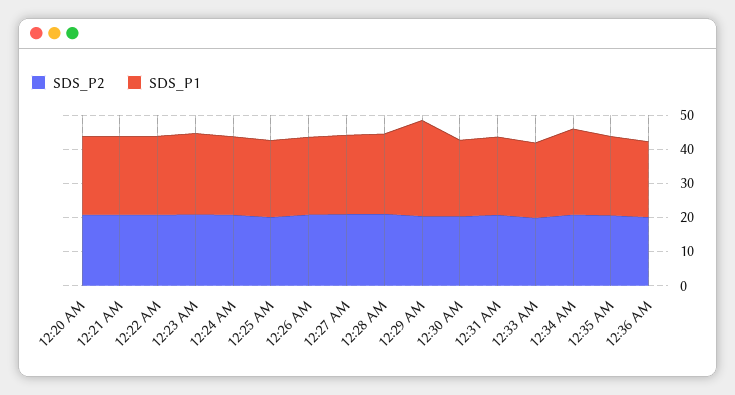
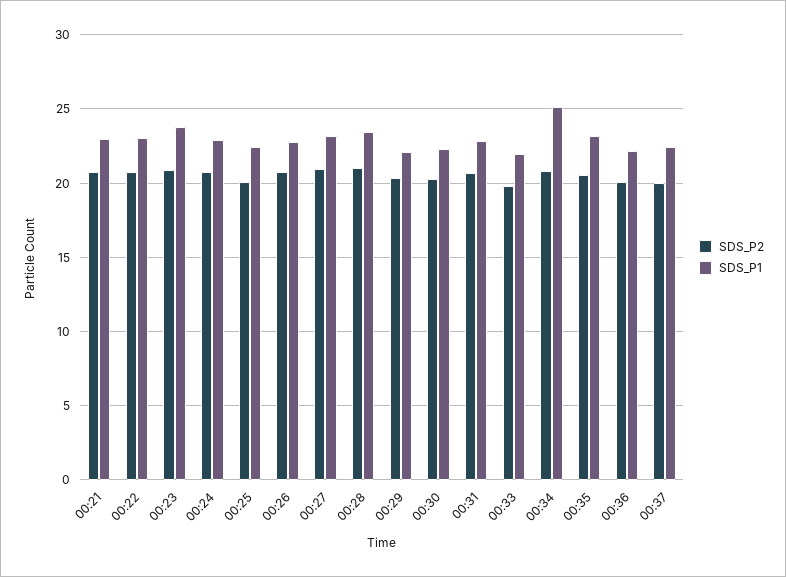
SDS_P2, 12:20 AM: 20 -> none
SDS_P1, 12:20 AM: 22.5 -> none
SDS_P1, 12:29 AM: 27.5 -> 22
SDS_P2, 00:37: none -> 20
SDS_P1, 00:37: none -> 22.5

